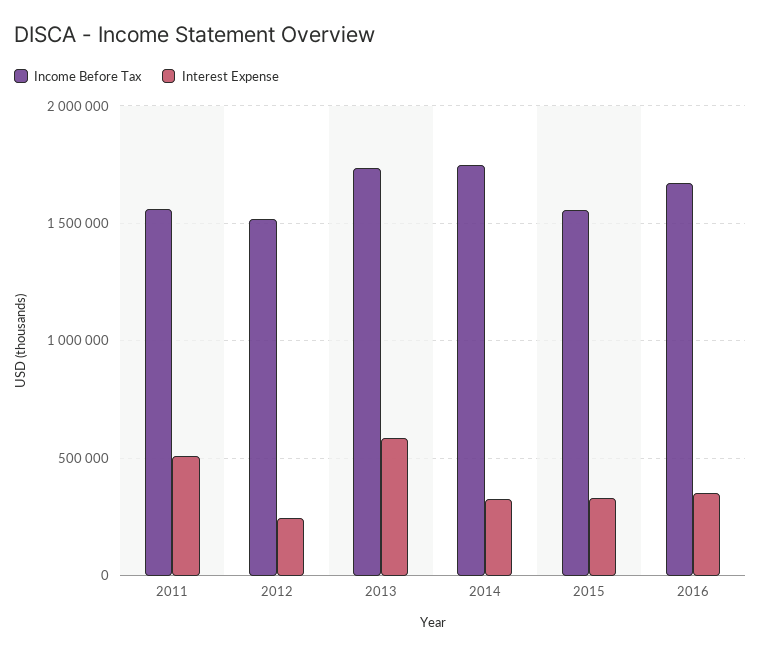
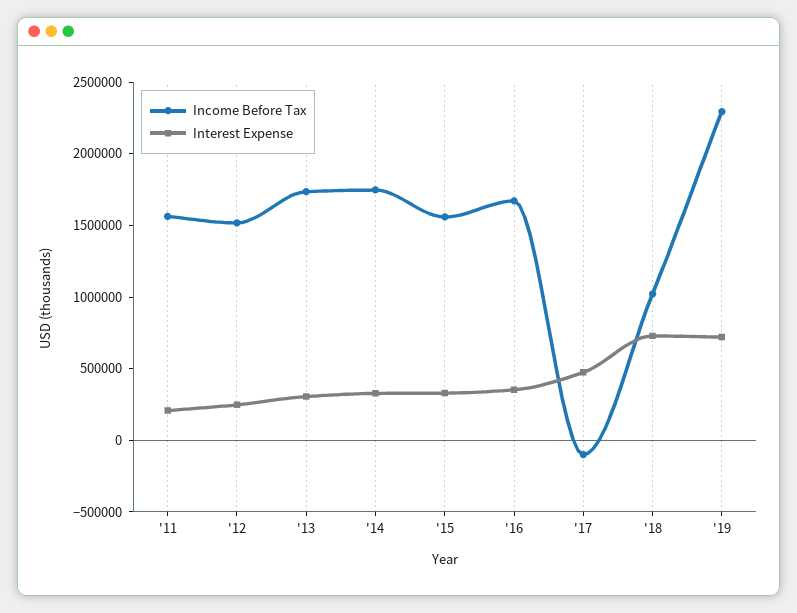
Interest Expense, 2011: 500000 -> 200000
Interest Expense, 2013: 600000 -> 300000
Income Before Tax, '17: none -> -100000
Interest Expense, '17: none -> 500000
Income Before Tax, '18: none -> 1000000
Interest Expense, '18: none -> 700000
Income Before Tax, '19: none -> 2300000
Interest Expense, '19: none -> 700000

